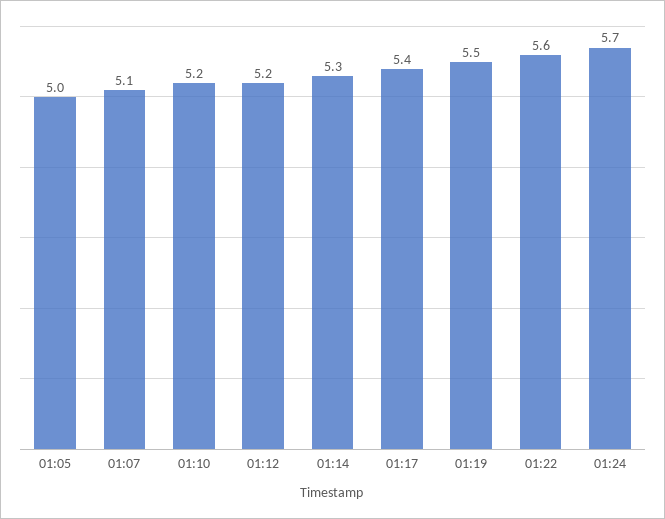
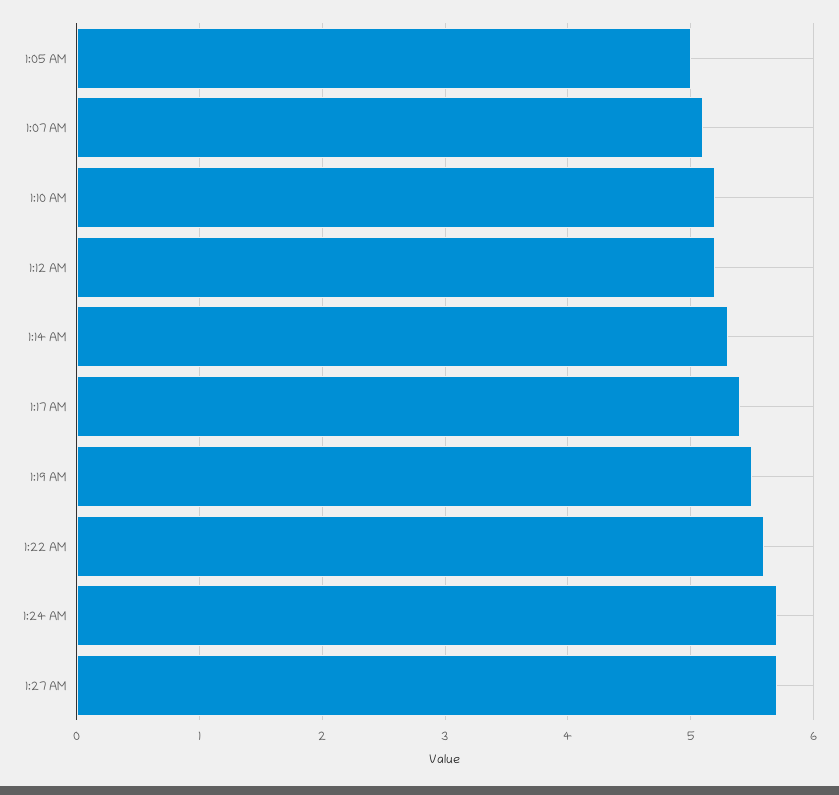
1:27 AM: none -> 5.7

